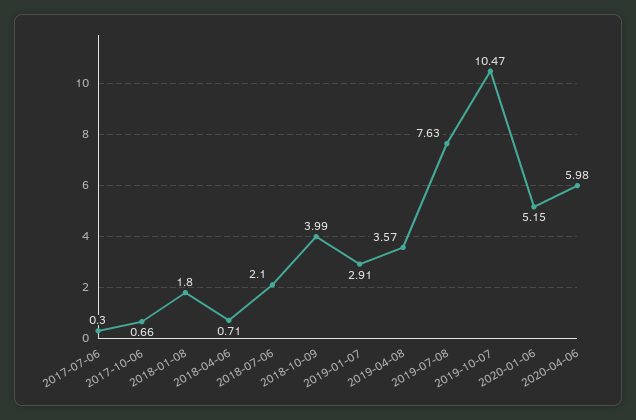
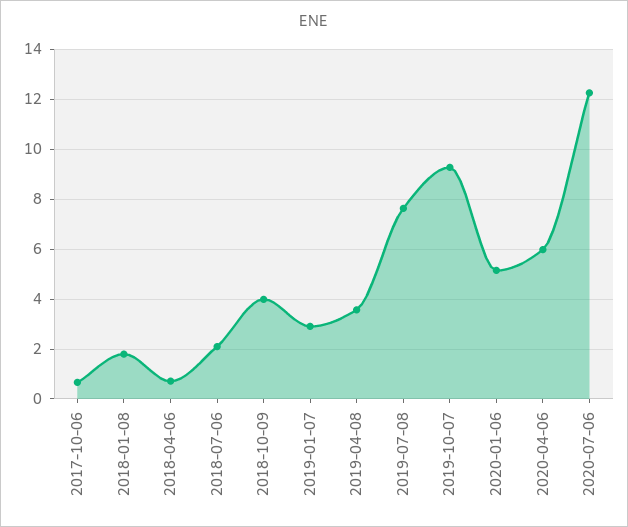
2017-07-06: 0.3 -> none
2019-10-07: 10.47 -> 9.25
2020-07-06: none -> 12.25

